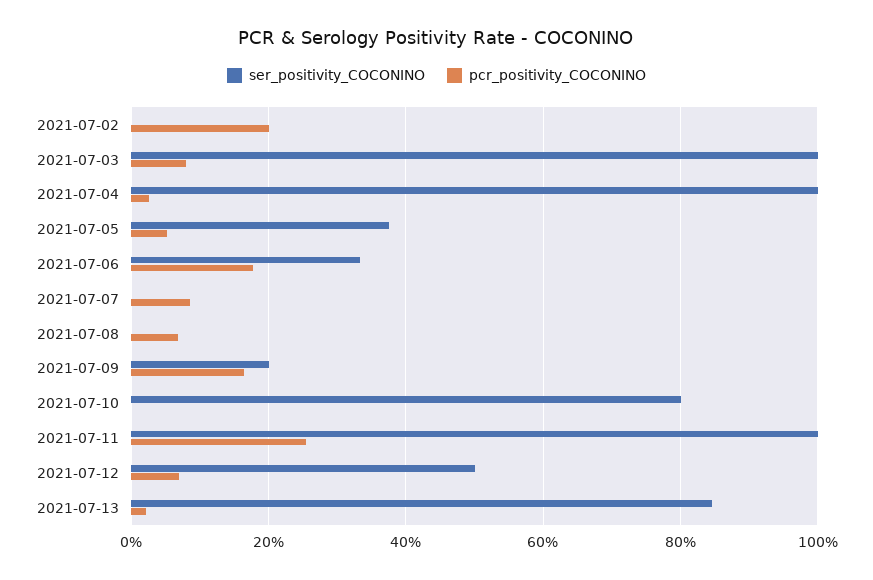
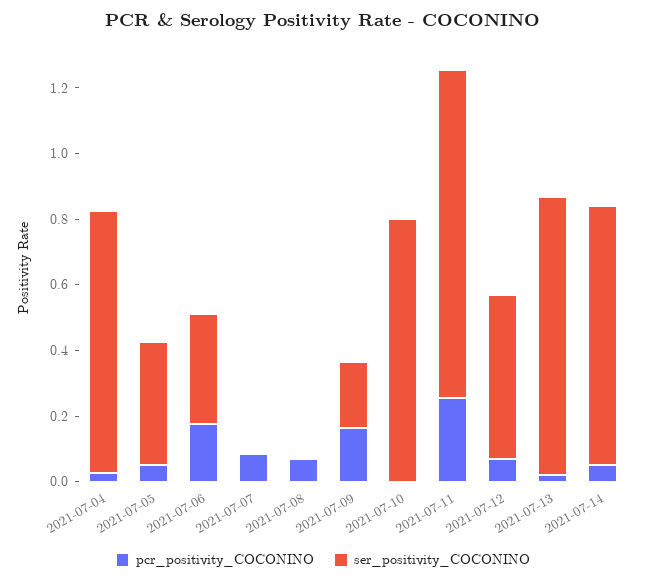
ser_positivity_COCONINO, 2021-07-02: 0 -> none
pcr_positivity_COCONINO, 2021-07-02: 0.2 -> none
ser_positivity_COCONINO, 2021-07-03: 1 -> none
pcr_positivity_COCONINO, 2021-07-03: 0.08 -> none
ser_positivity_COCONINO, 2021-07-04: 1 -> 0.8
pcr_positivity_COCONINO, 2021-07-14: none -> 0.05
ser_positivity_COCONINO, 2021-07-14: none -> 0.8

